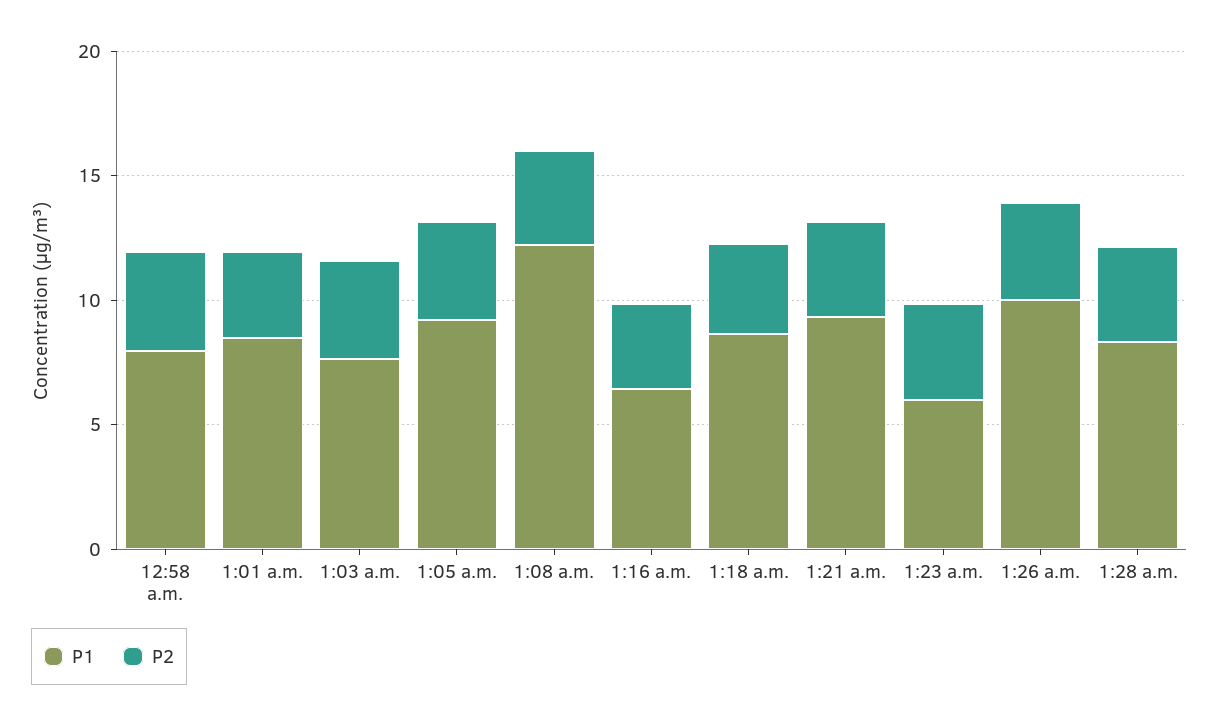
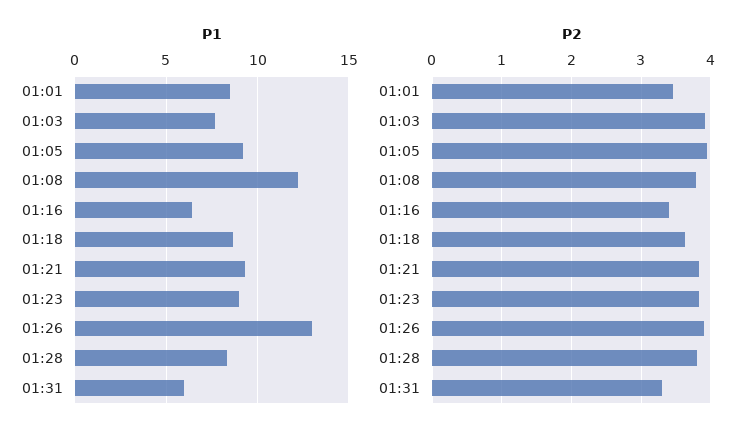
P1, 12:58 a.m.: 8 -> none
P2, 12:58 a.m.: 4 -> none
P1, 1:23 a.m.: 6 -> 9
P1, 1:26 a.m.: 10 -> 13
P1, 01:31: none -> 6
P2, 01:31: none -> 3.3

